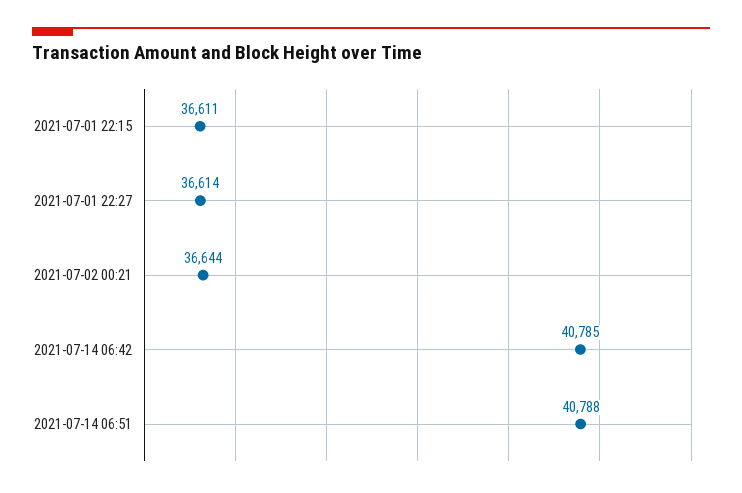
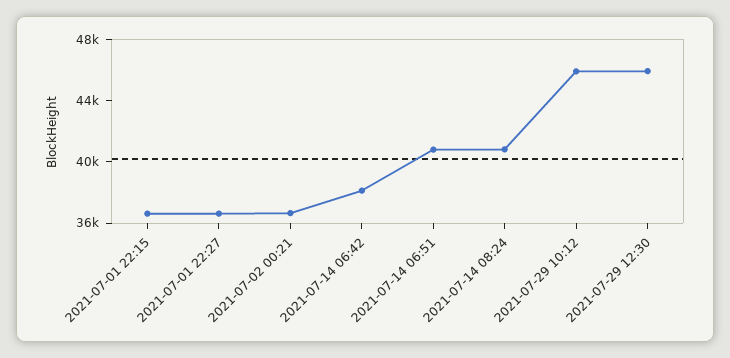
2021-07-14 06:42: 40785 -> 38000
2021-07-14 08:24: none -> 41000
2021-07-29 10:12: none -> 46000
2021-07-29 12:30: none -> 46000

